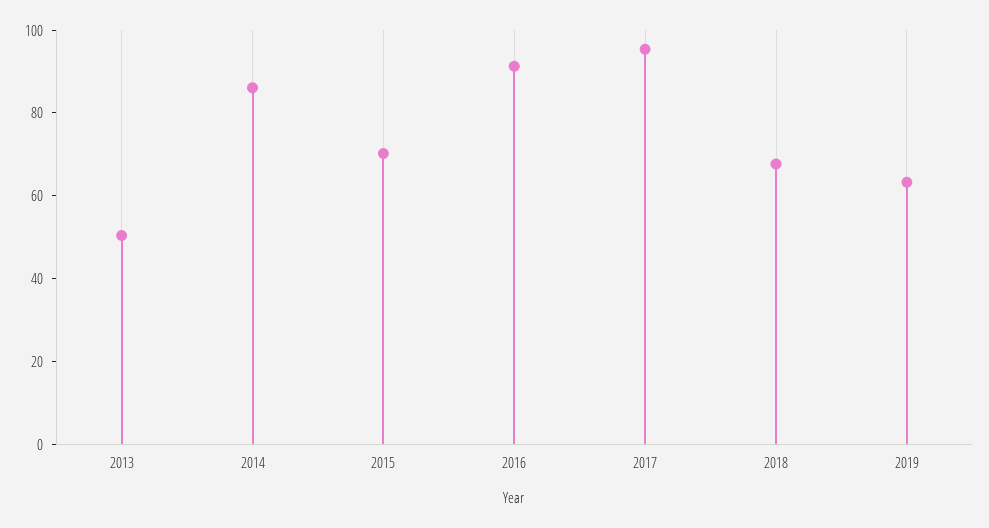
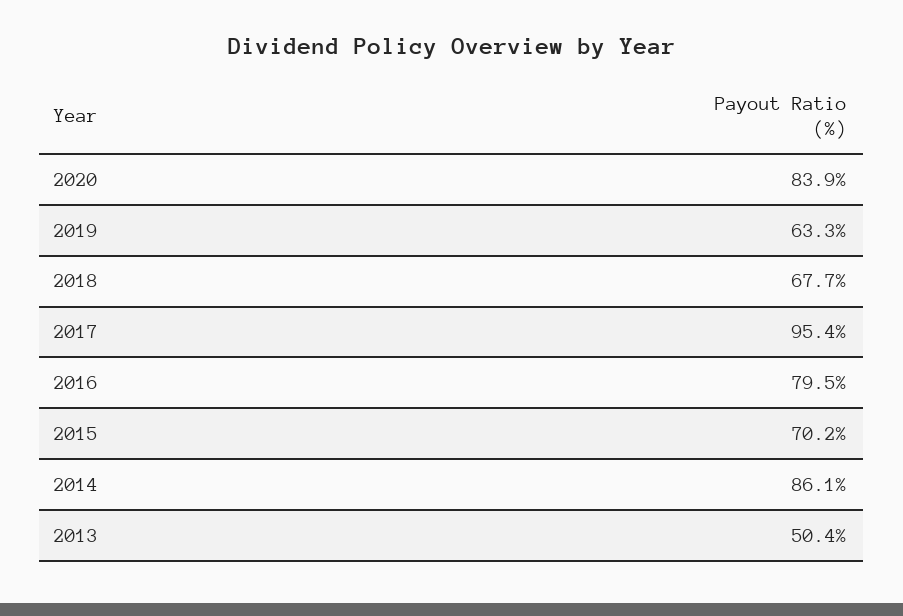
2016: 90 -> 79.5
2020: none -> 83.9

